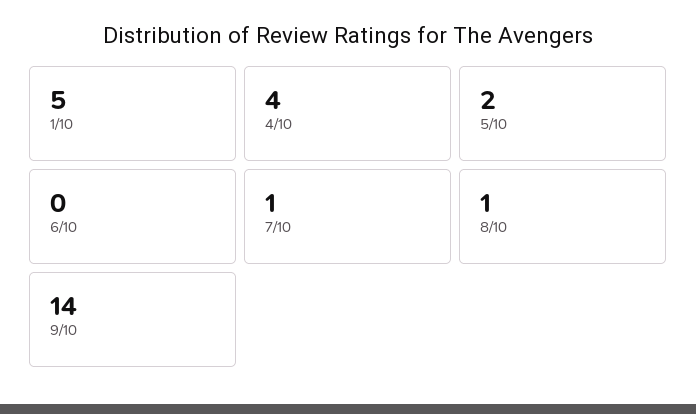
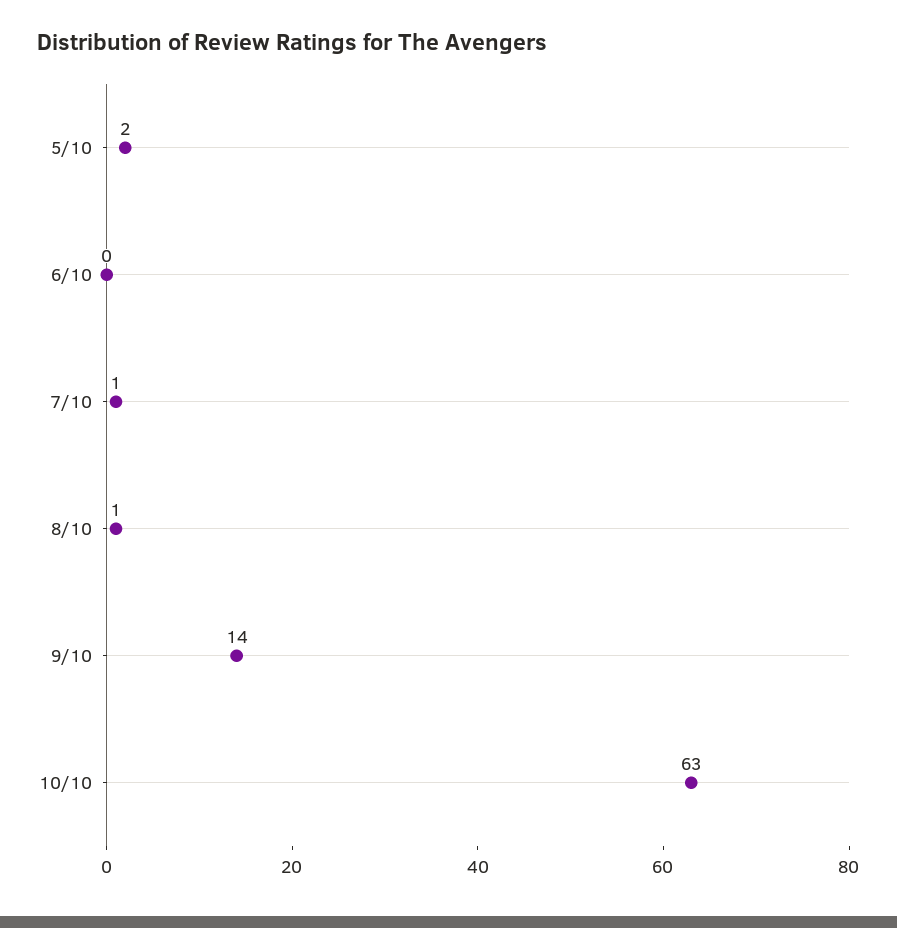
1/10: 5 -> none
4/10: 4 -> none
10/10: none -> 63

